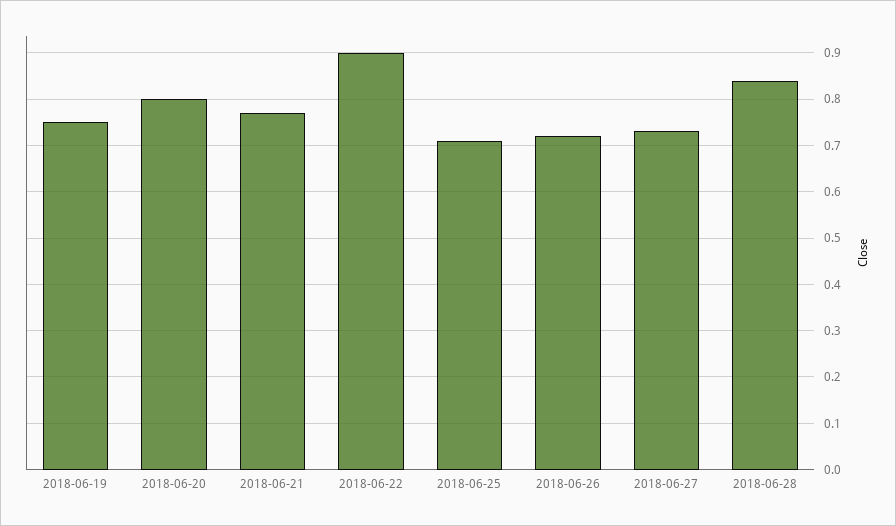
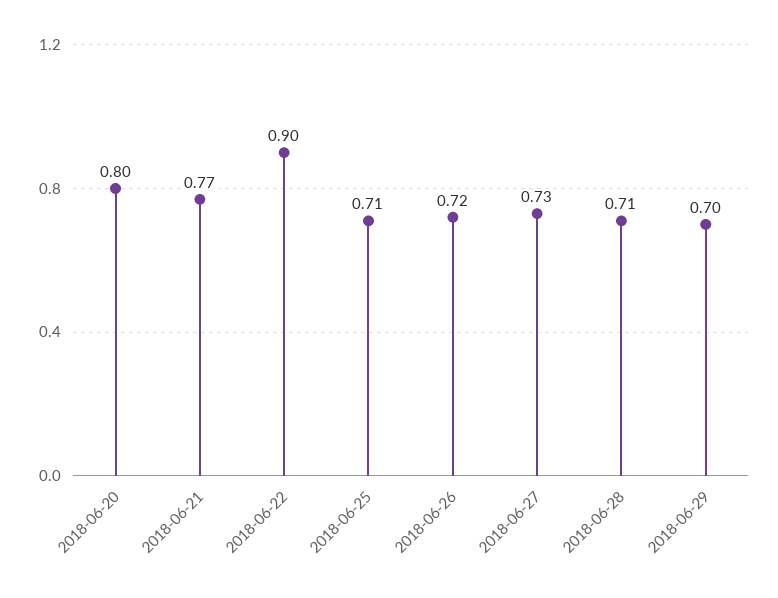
2018-06-19: 0.75 -> none
2018-06-28: 0.85 -> 0.71
2018-06-29: none -> 0.7

